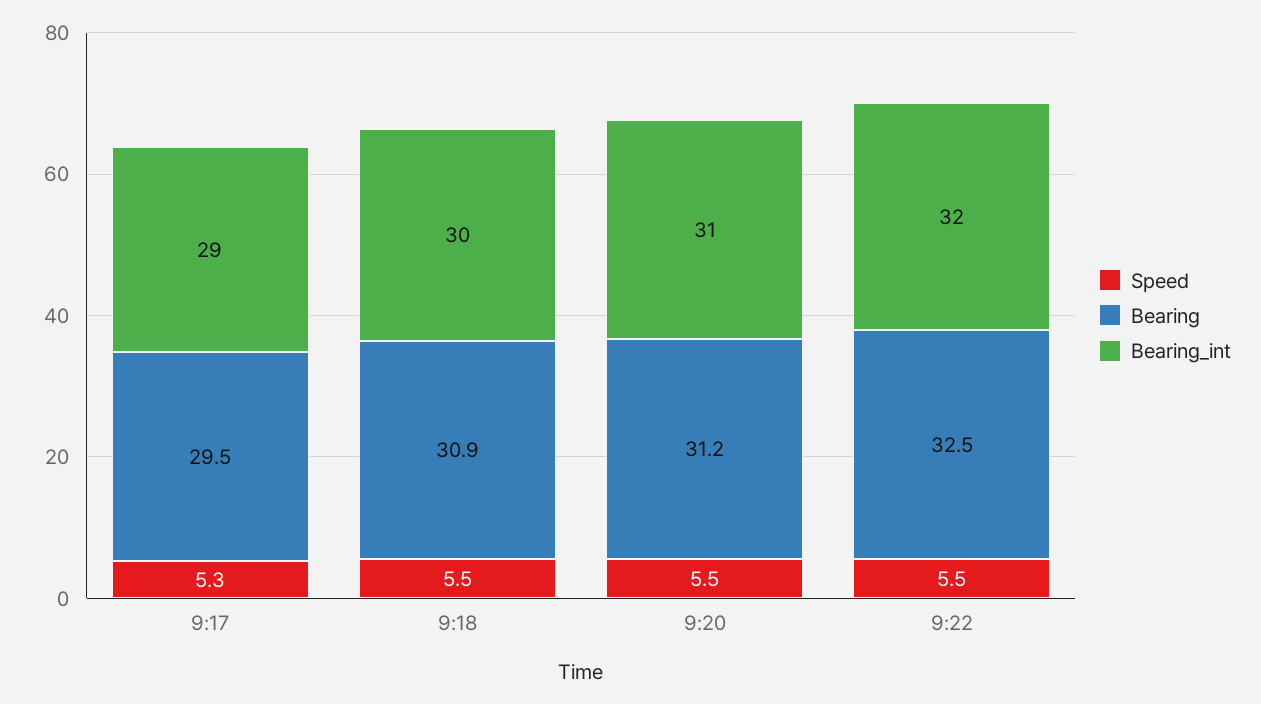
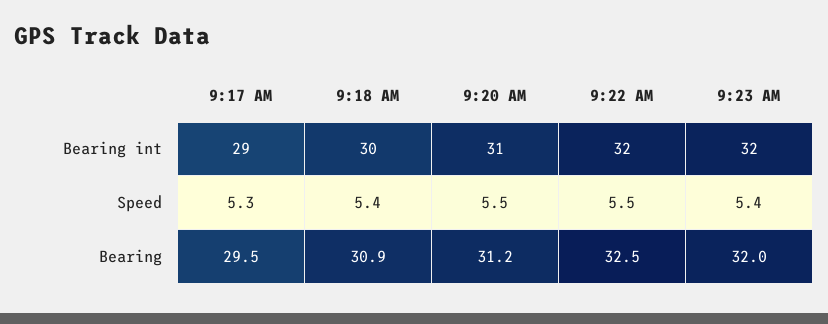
Speed, 9:18: 5.5 -> 5.4
Bearing_int, 9:23 AM: none -> 32
Speed, 9:23 AM: none -> 5.4
Bearing, 9:23 AM: none -> 32

